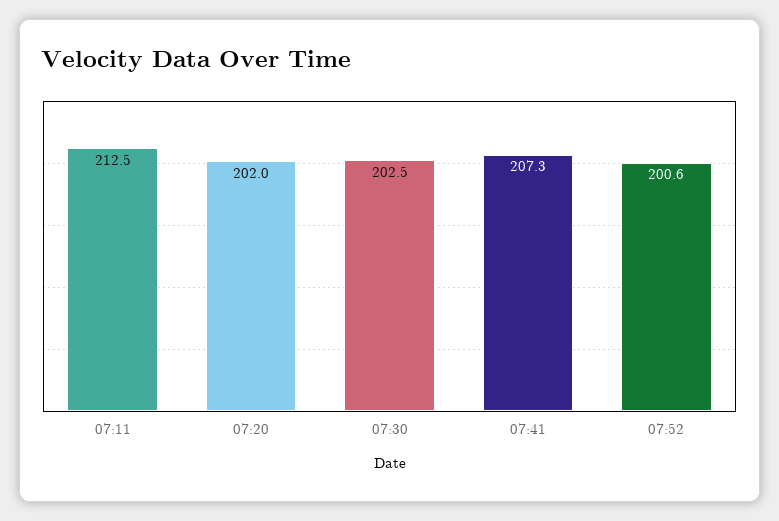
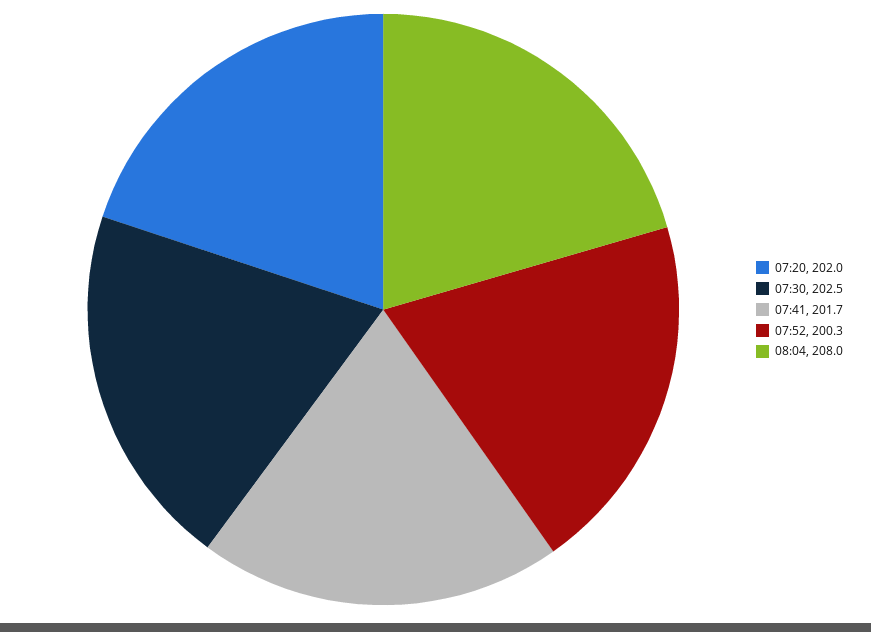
07:11: 212.5 -> none
07:41: 207.3 -> 201.7
07:52: 200.6 -> 200.3
08:04: none -> 208

